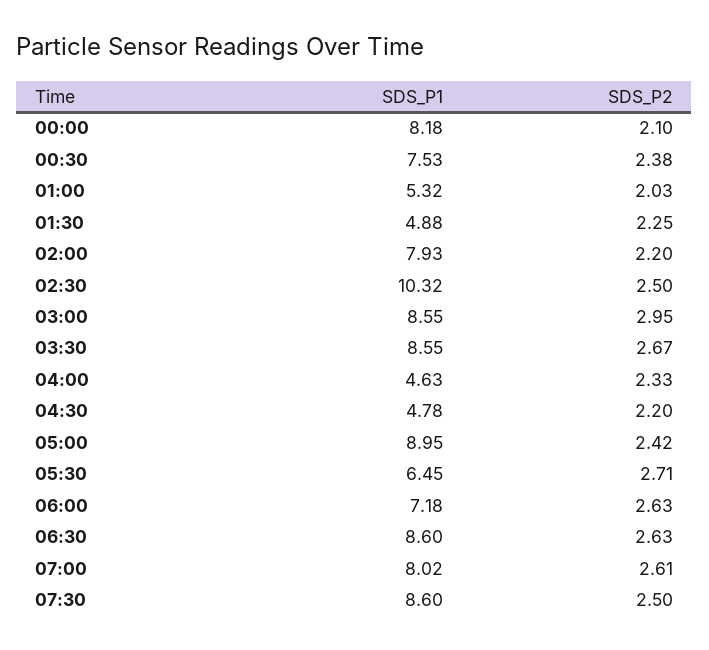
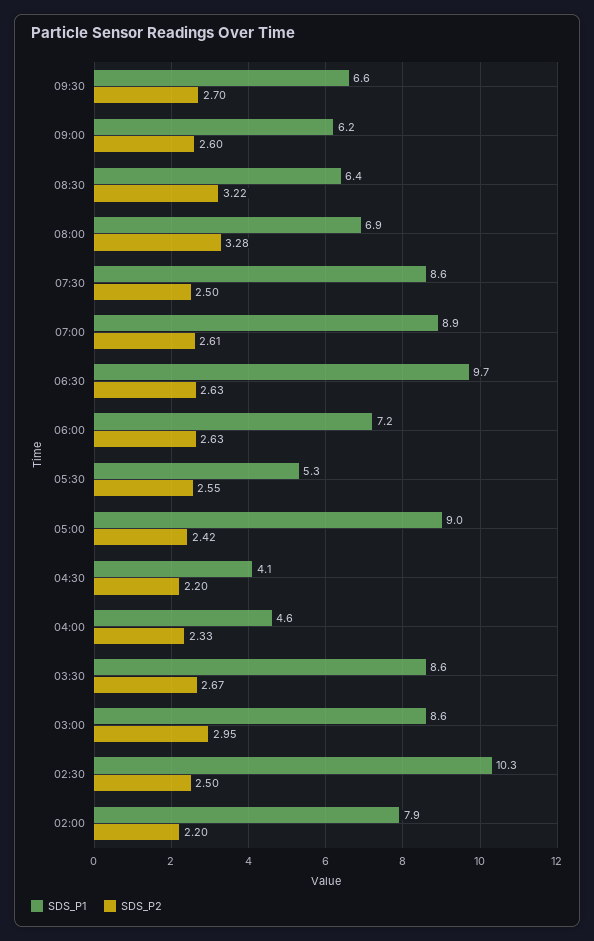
SDS_P1, 00:00: 8.18 -> none
SDS_P2, 00:00: 2.1 -> none
SDS_P1, 00:30: 7.53 -> none
SDS_P2, 00:30: 2.38 -> none
SDS_P1, 01:00: 5.32 -> none
SDS_P2, 01:00: 2.03 -> none
SDS_P1, 01:30: 4.88 -> none
SDS_P2, 01:30: 2.25 -> none
SDS_P1, 04:30: 4.78 -> 4.1
SDS_P1, 05:30: 6.45 -> 5.3
SDS_P2, 05:30: 2.71 -> 2.55
SDS_P1, 06:30: 8.6 -> 9.7
SDS_P1, 07:00: 8.02 -> 8.9
SDS_P1, 09:30: none -> 6.6
SDS_P2, 09:30: none -> 2.7
SDS_P1, 09:00: none -> 6.2
SDS_P2, 09:00: none -> 2.6
SDS_P1, 08:30: none -> 6.4
SDS_P2, 08:30: none -> 3.22
SDS_P1, 08:00: none -> 6.9
SDS_P2, 08:00: none -> 3.28

